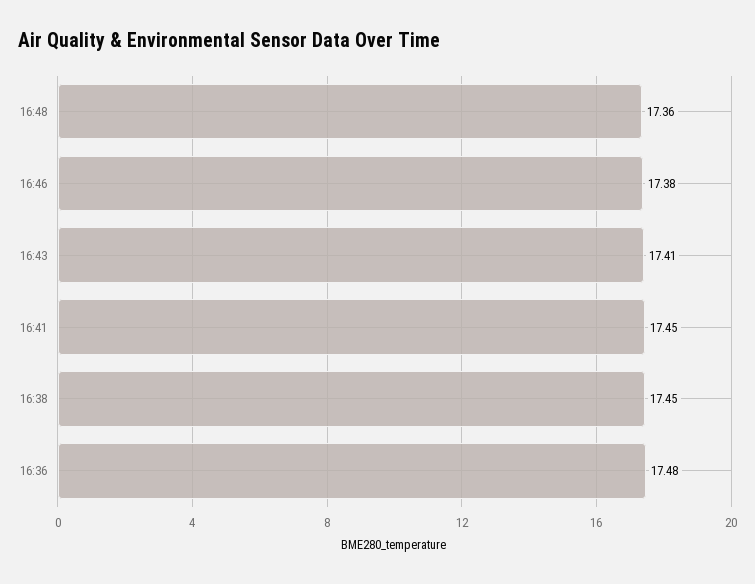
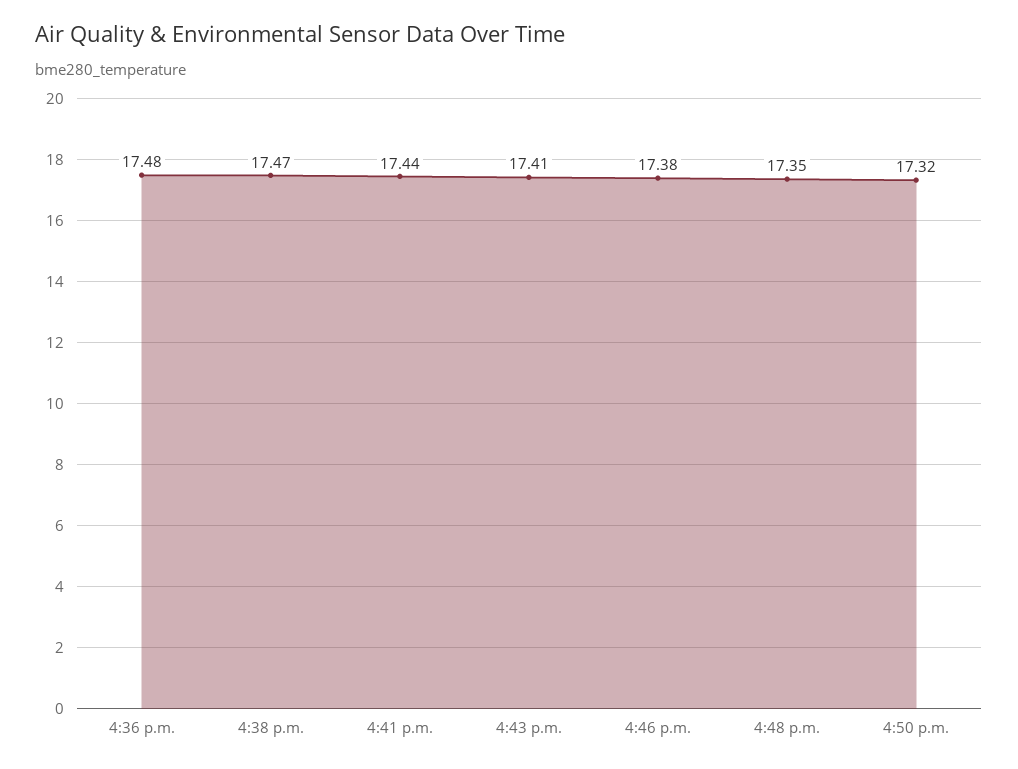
16:48: 17.36 -> 17.35
16:41: 17.45 -> 17.44
16:38: 17.45 -> 17.47
4:50 p.m.: none -> 17.32

